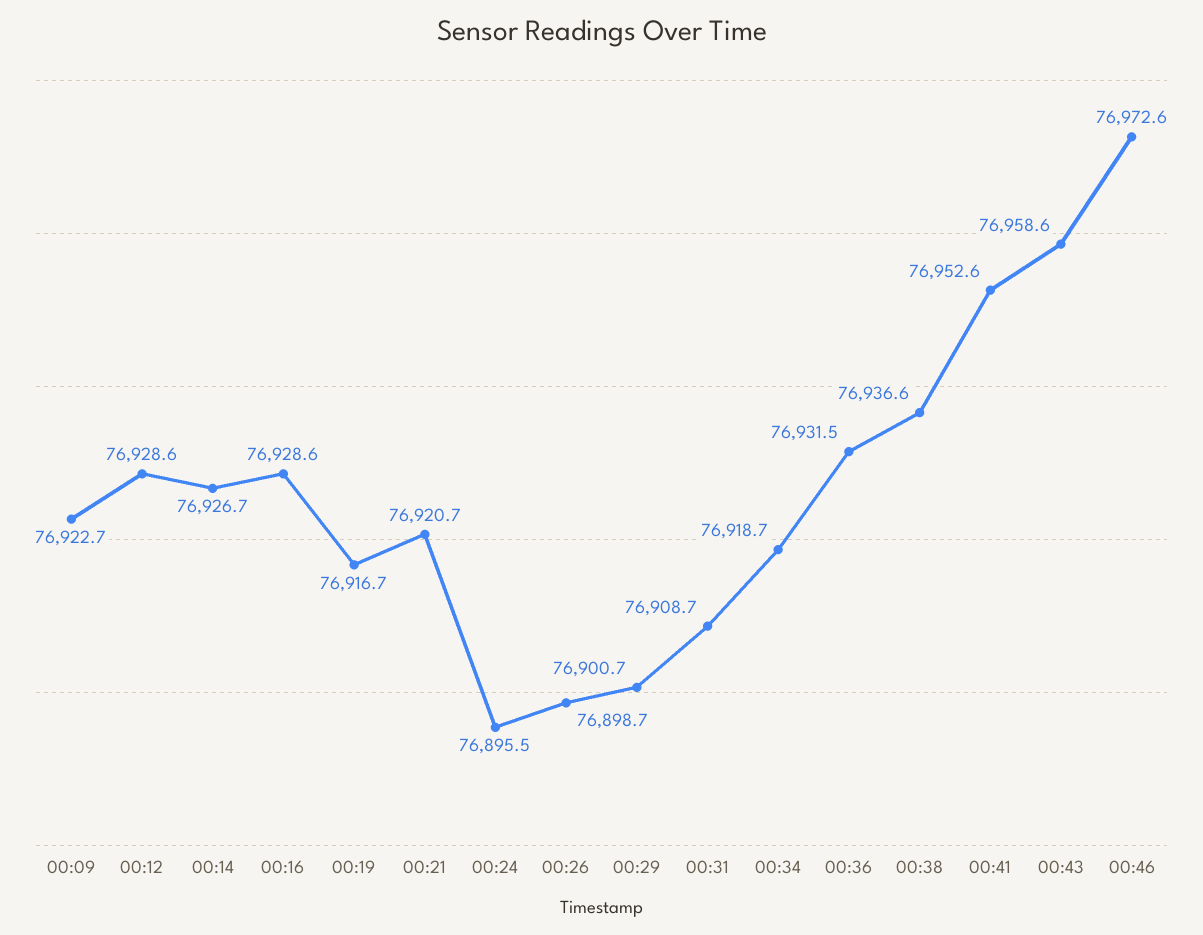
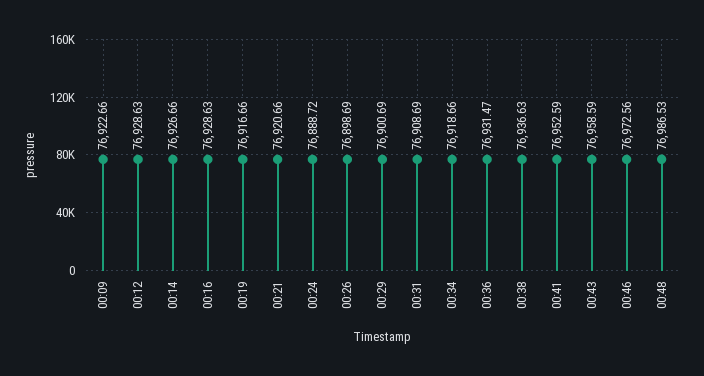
00:24: 76895.5 -> 76888.72
00:48: none -> 76986.53

